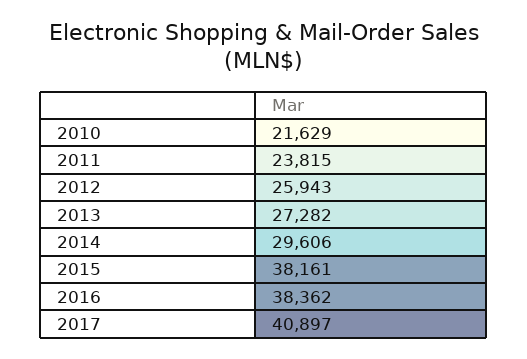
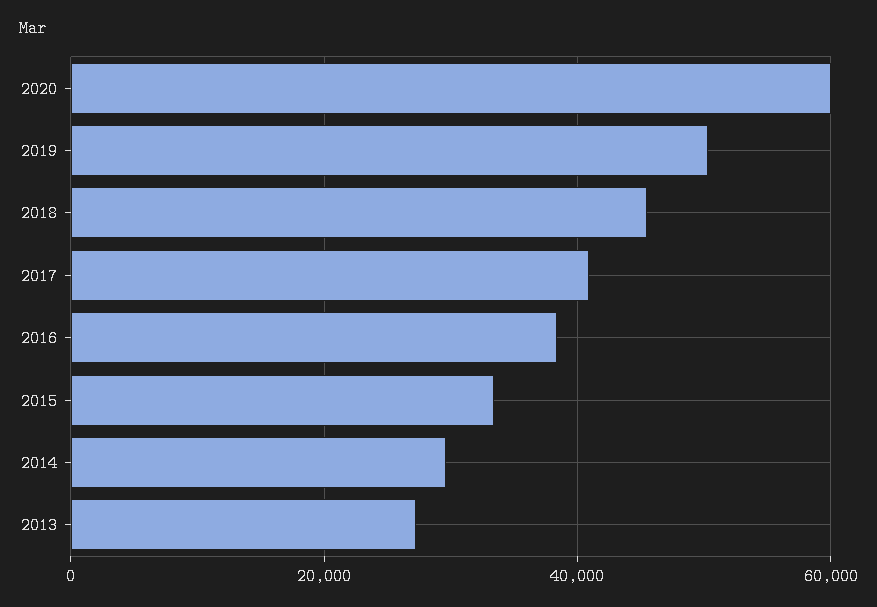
2010: 21629 -> none
2011: 23815 -> none
2012: 25943 -> none
2015: 38161 -> 34000
2020: none -> 60000
2019: none -> 50000
2018: none -> 46000

